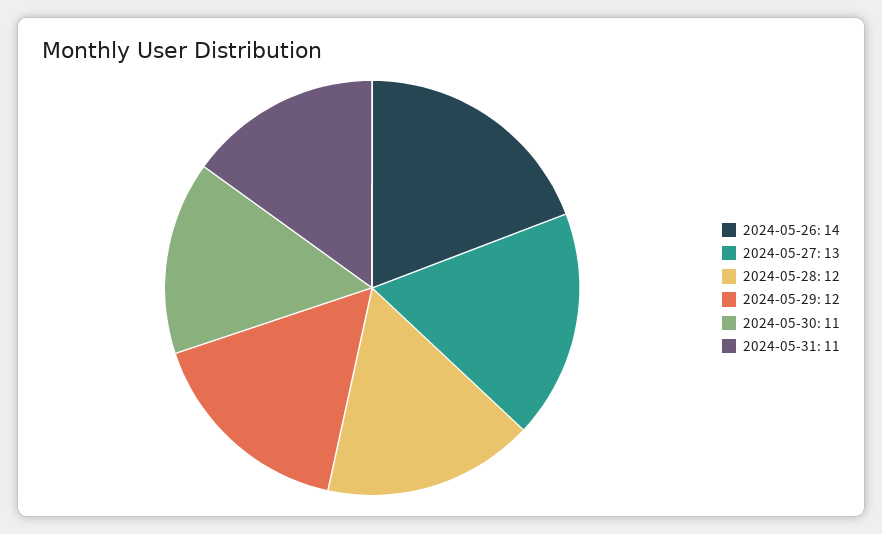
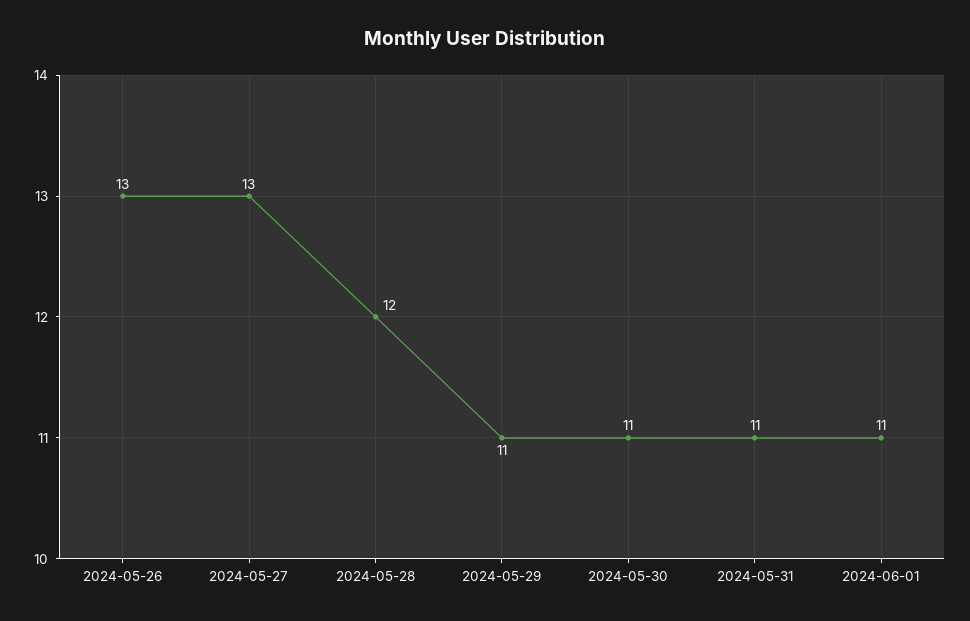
2024-05-26: 14 -> 13
2024-05-29: 12 -> 11
2024-06-01: none -> 11

